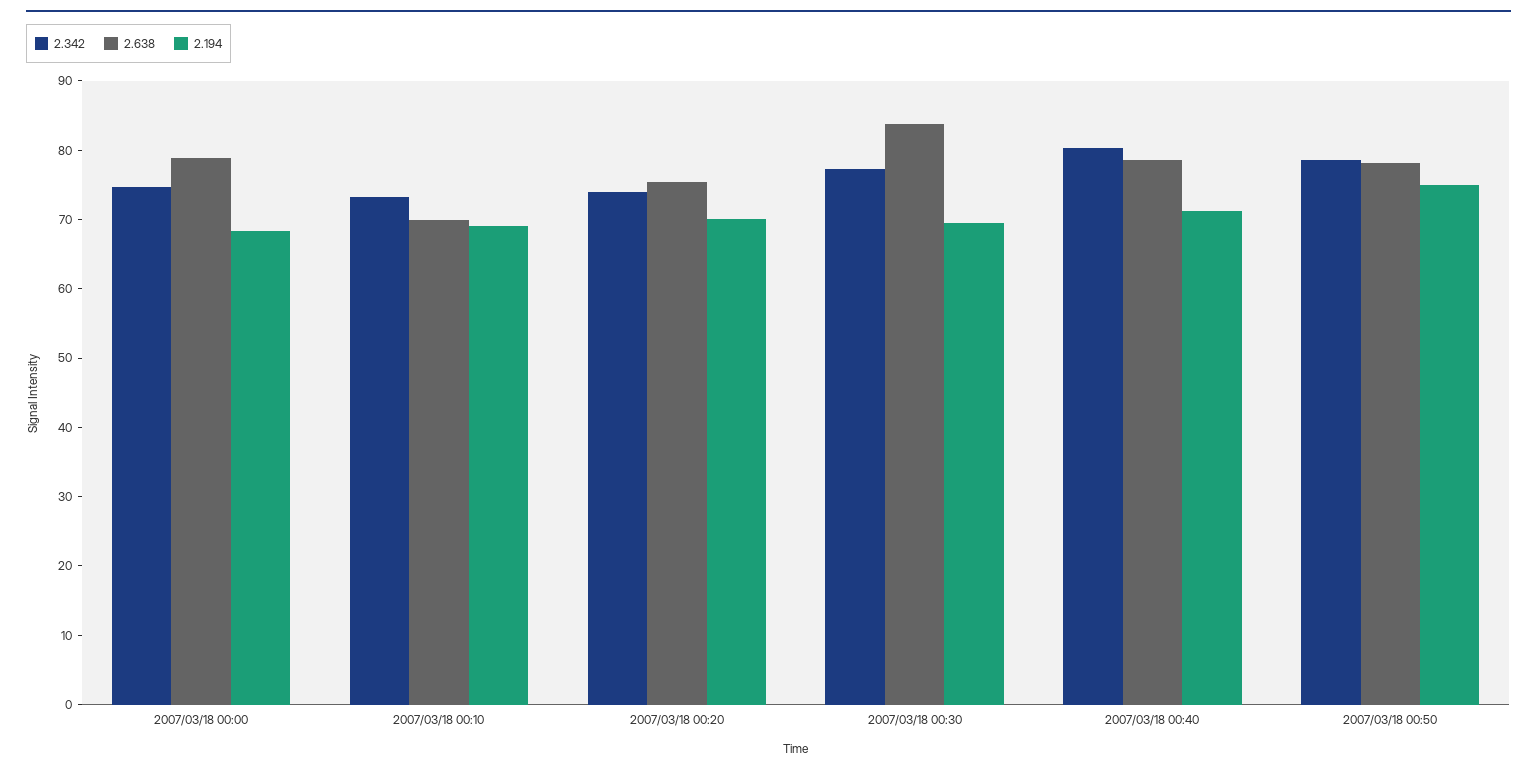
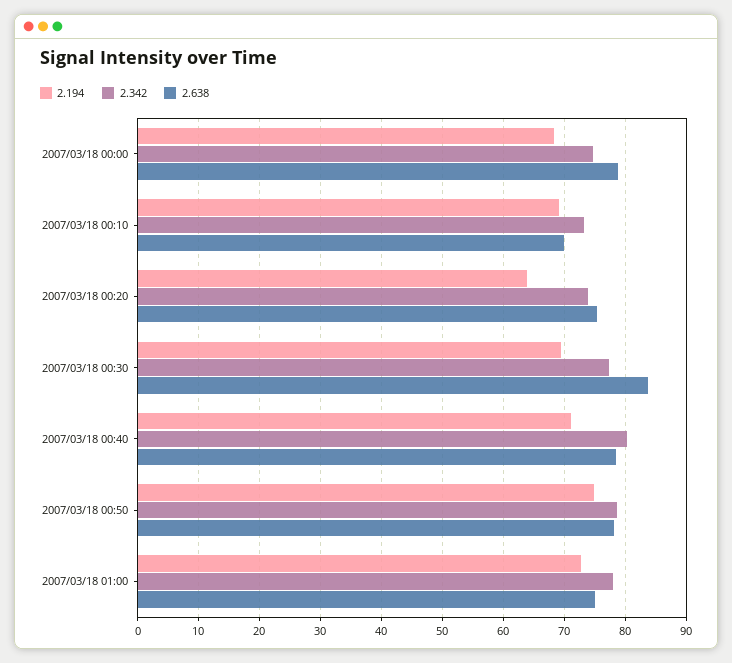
2.194, 2007/03/18 00:20: 70 -> 64
2.194, 2007/03/18 01:00: none -> 73
2.342, 2007/03/18 01:00: none -> 78
2.638, 2007/03/18 01:00: none -> 75

